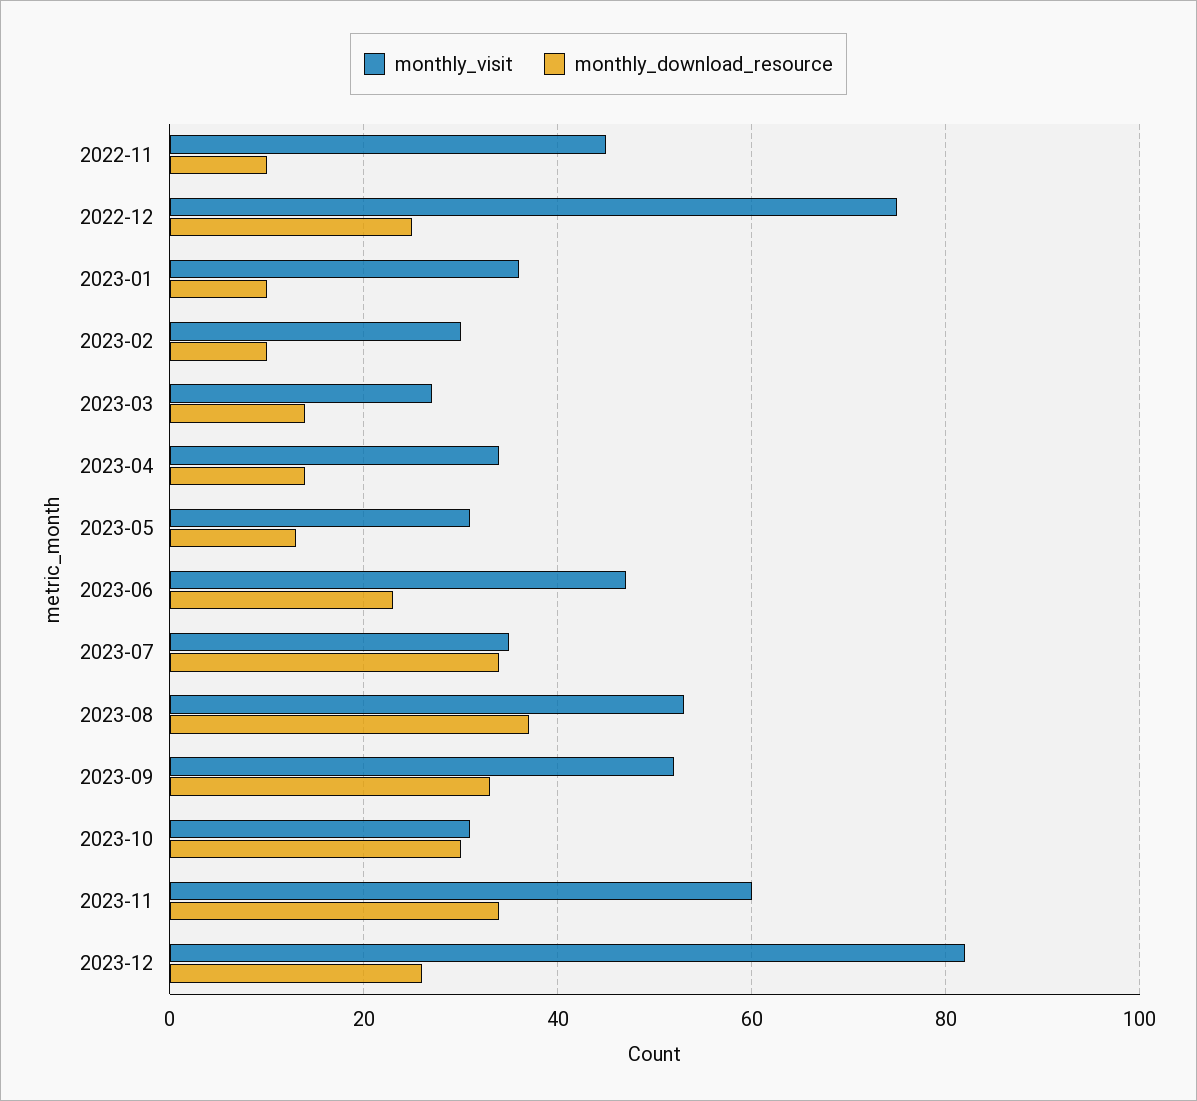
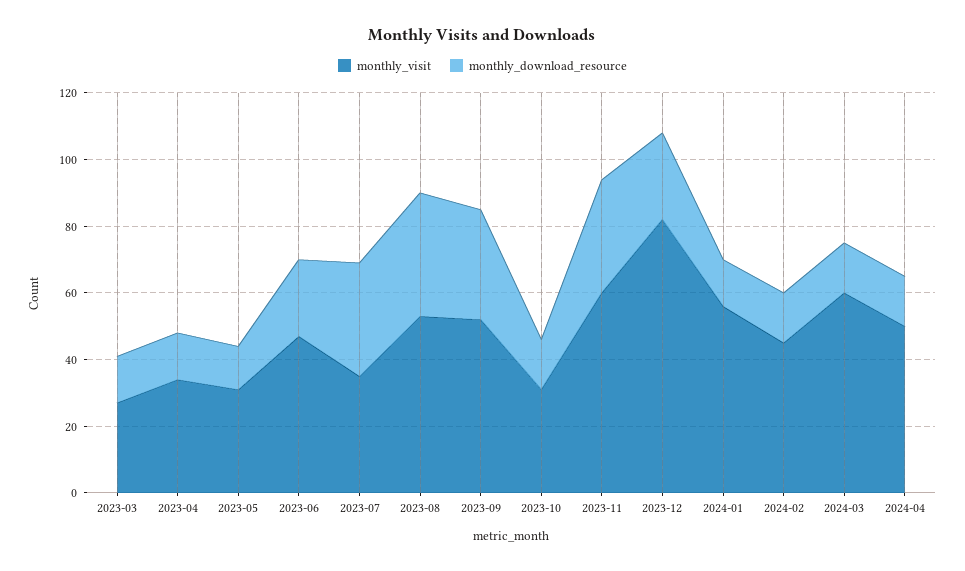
monthly_visit, 2022-11: 45 -> none
monthly_download_resource, 2022-11: 10 -> none
monthly_visit, 2022-12: 75 -> none
monthly_download_resource, 2022-12: 25 -> none
monthly_visit, 2023-01: 35 -> none
monthly_download_resource, 2023-01: 10 -> none
monthly_visit, 2023-02: 30 -> none
monthly_download_resource, 2023-02: 10 -> none
monthly_download_resource, 2023-10: 30 -> 15
monthly_visit, 2024-01: none -> 55
monthly_download_resource, 2024-01: none -> 15
monthly_visit, 2024-02: none -> 45
monthly_download_resource, 2024-02: none -> 15
monthly_visit, 2024-03: none -> 60
monthly_download_resource, 2024-03: none -> 15
monthly_visit, 2024-04: none -> 50
monthly_download_resource, 2024-04: none -> 15

